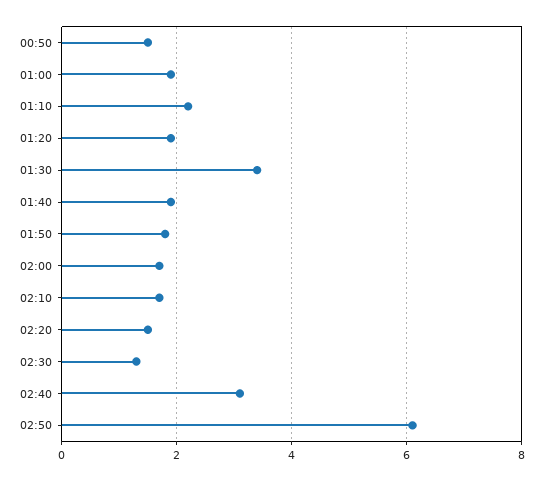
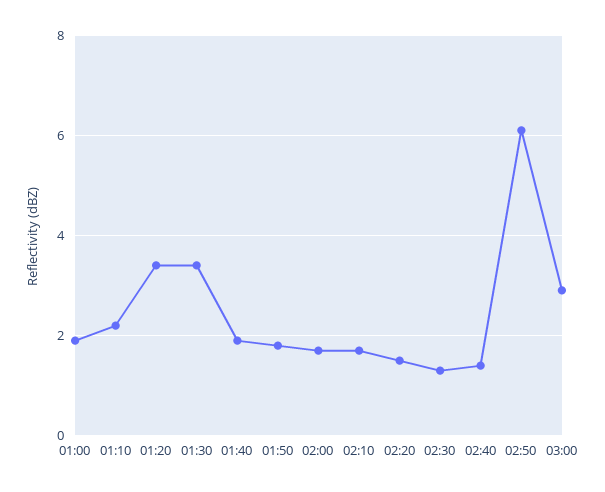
00:50: 1.5 -> none
01:20: 2 -> 3.5
02:40: 3 -> 1.5
03:00: none -> 3

